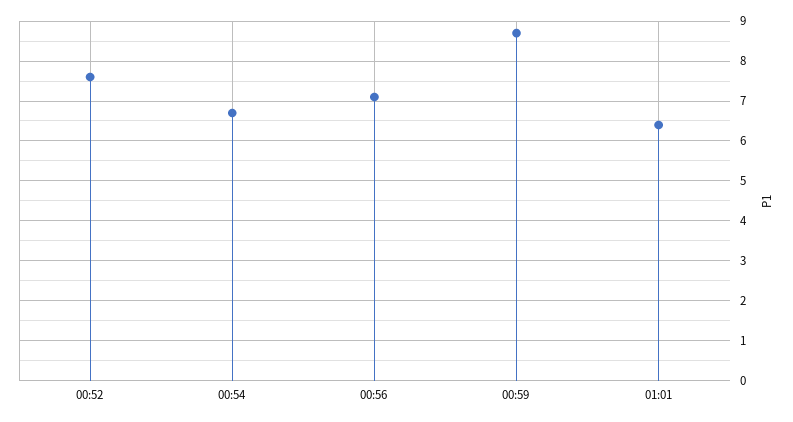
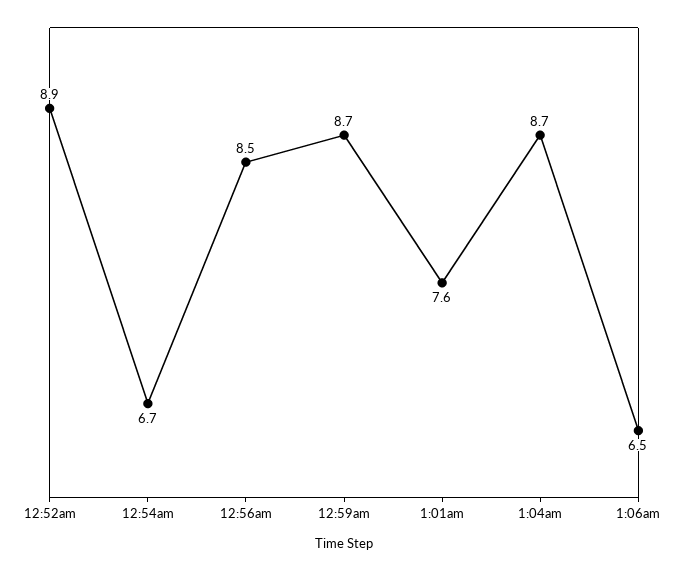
00:52: 7.5 -> 8.9
00:56: 7 -> 8.5
01:01: 6.5 -> 7.6
1:04am: none -> 8.7
1:06am: none -> 6.5

